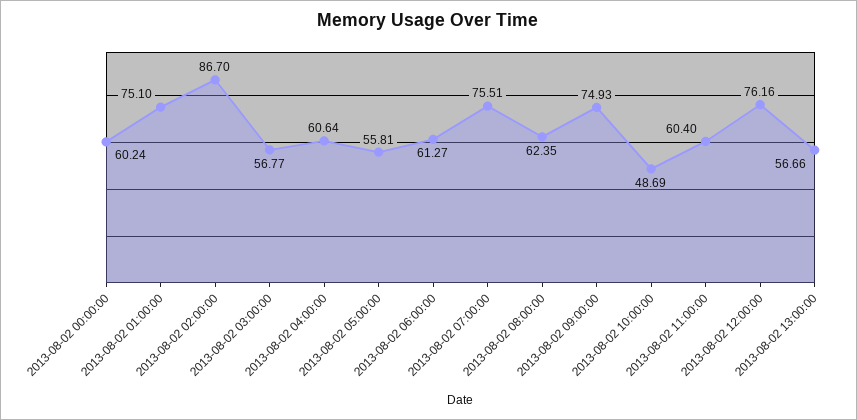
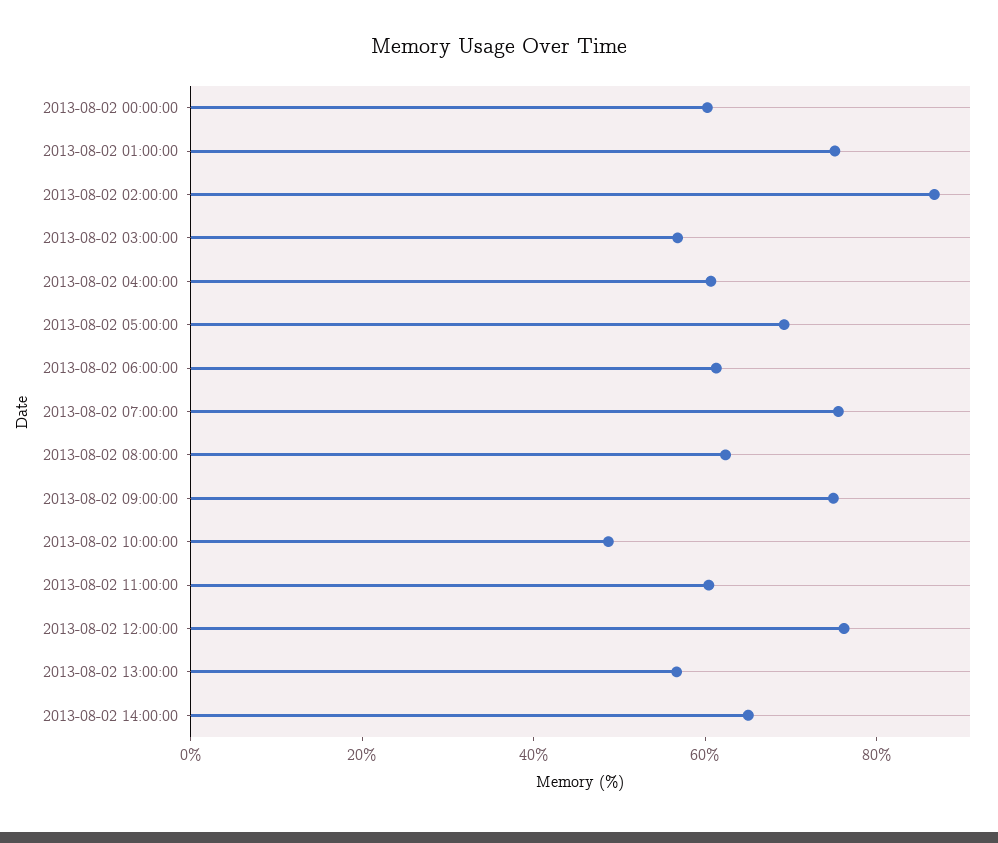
2013-08-02 05:00:00: 55.81 -> 70
2013-08-02 14:00:00: none -> 65

